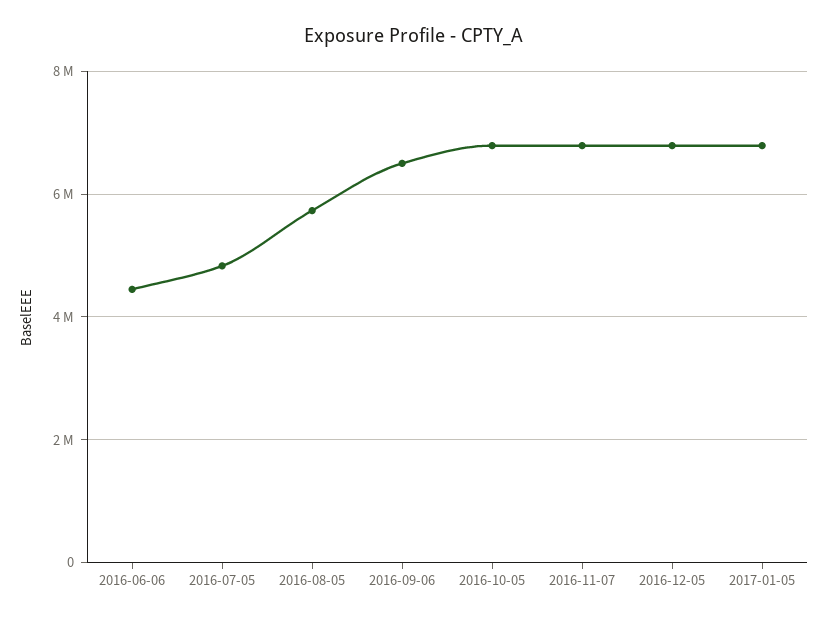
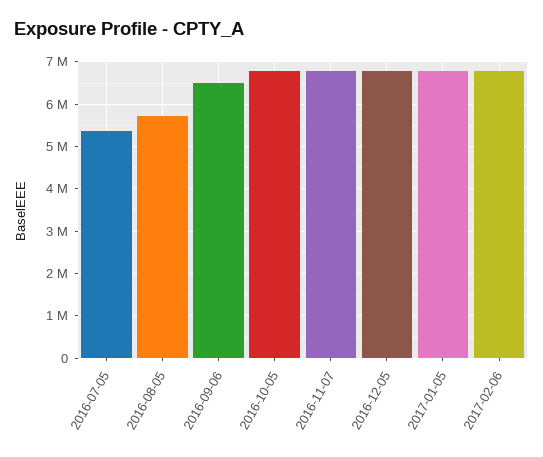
2016-06-06: 4400000 -> none
2016-07-05: 4800000 -> 5400000
2017-02-06: none -> 6800000

